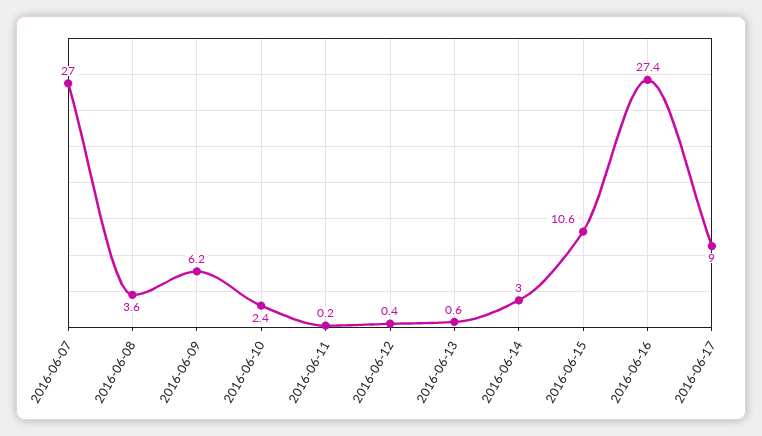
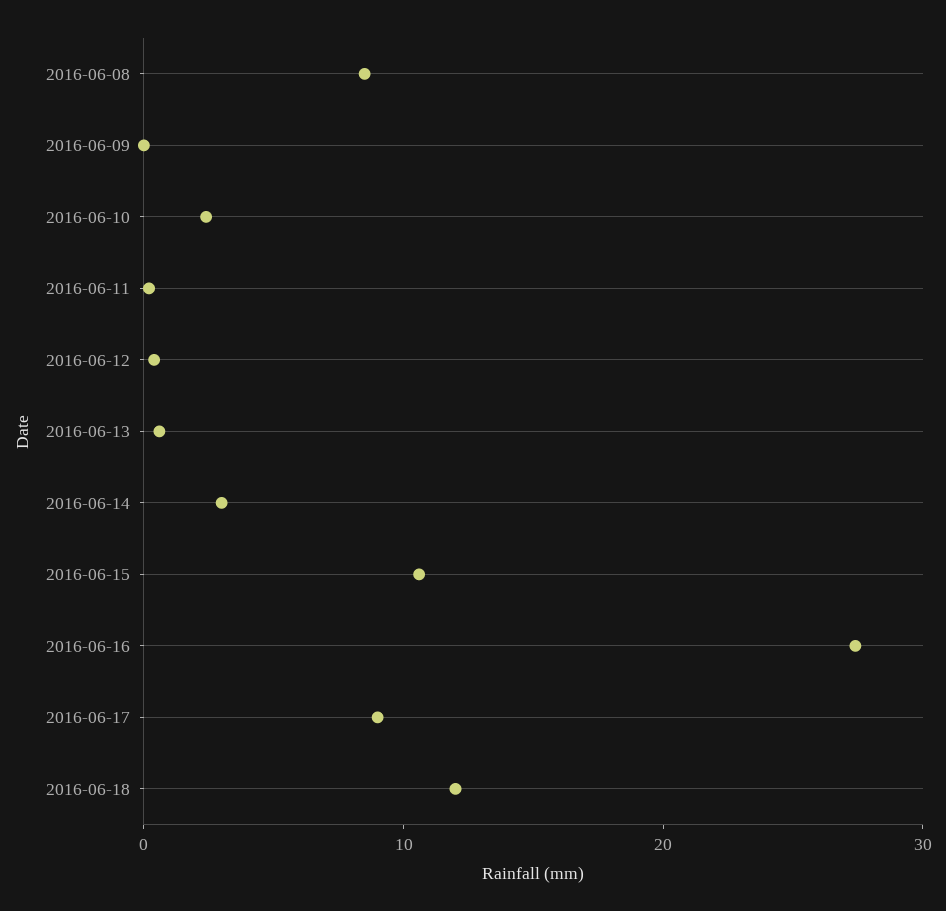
2016-06-07: 27 -> none
2016-06-08: 3.6 -> 8
2016-06-09: 6.2 -> 0
2016-06-18: none -> 12

